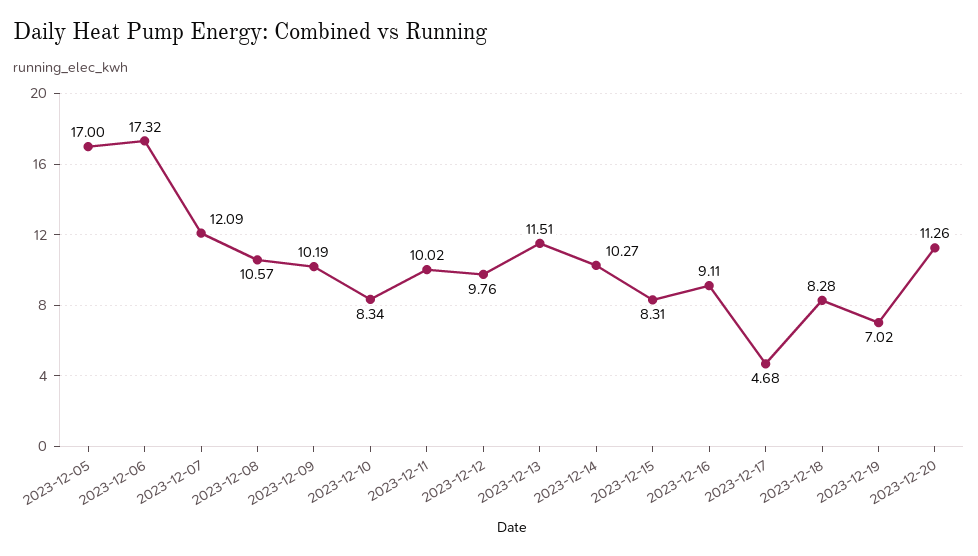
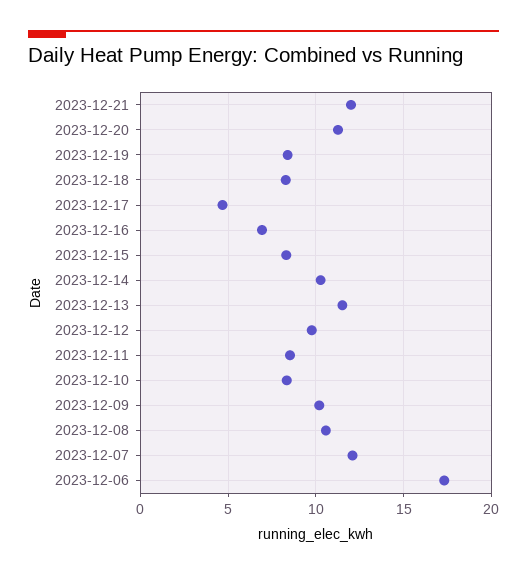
2023-12-05: 17 -> none
2023-12-11: 10.02 -> 8.5
2023-12-16: 9.11 -> 7
2023-12-19: 7.02 -> 8.5
2023-12-21: none -> 12

